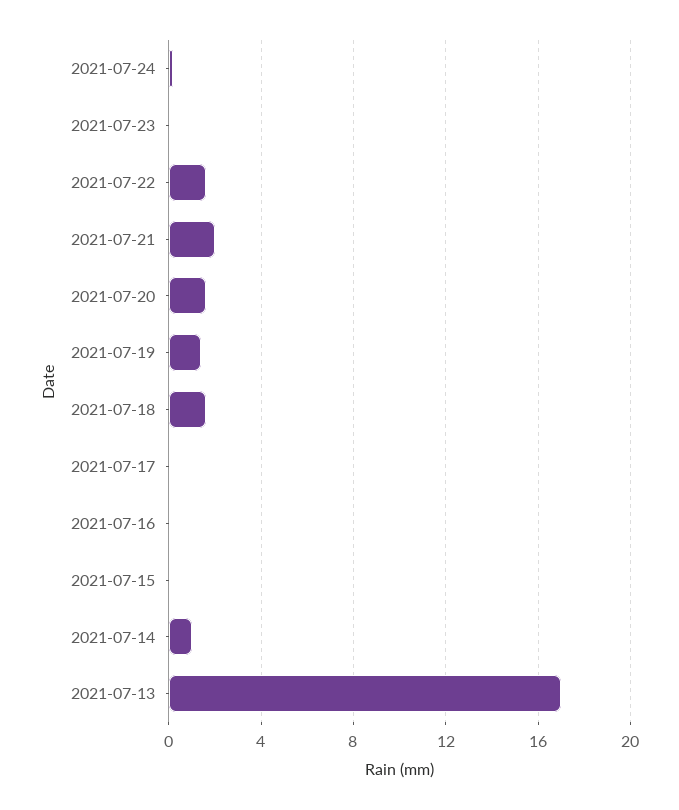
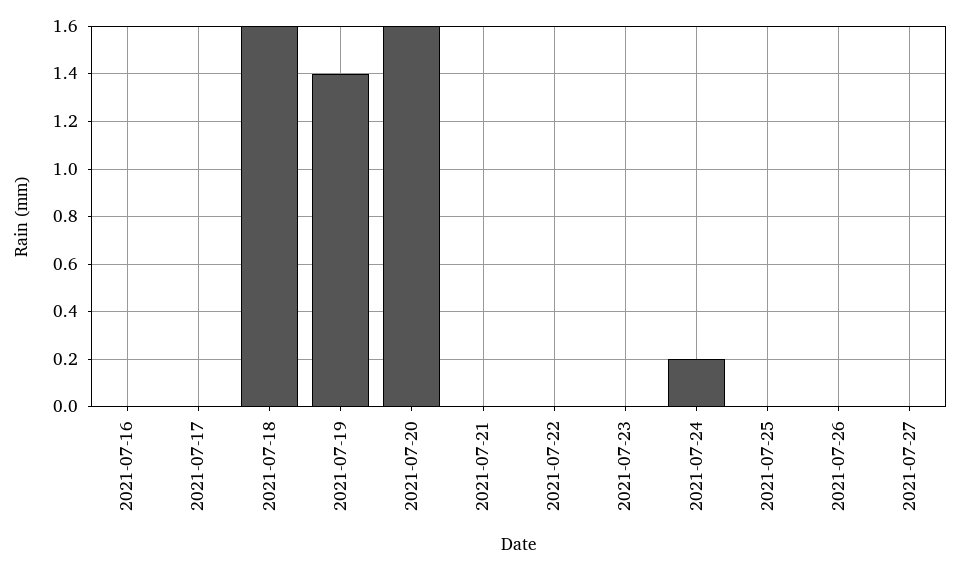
2021-07-22: 1.5 -> 0
2021-07-21: 2 -> 0
2021-07-15: 0 -> none
2021-07-14: 1 -> none
2021-07-13: 17 -> none
2021-07-25: none -> 0
2021-07-26: none -> 0
2021-07-27: none -> 0

